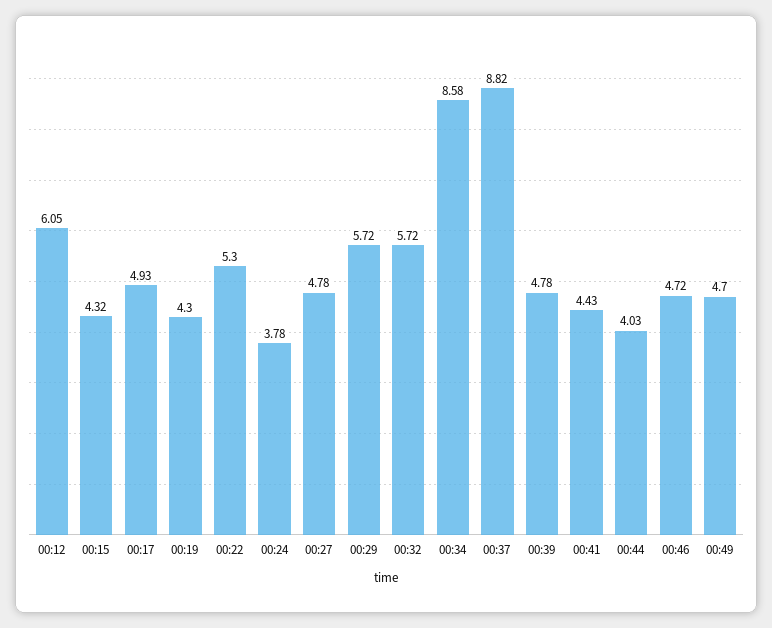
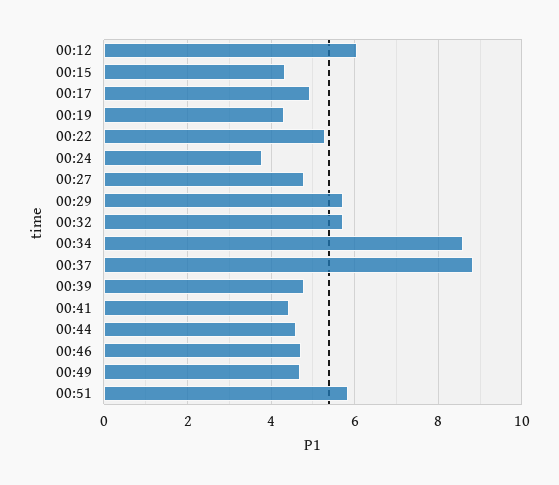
00:44: 4.03 -> 4.6
00:51: none -> 5.8

